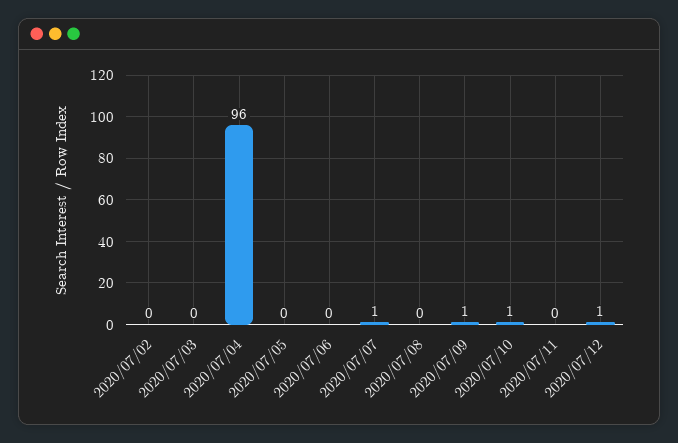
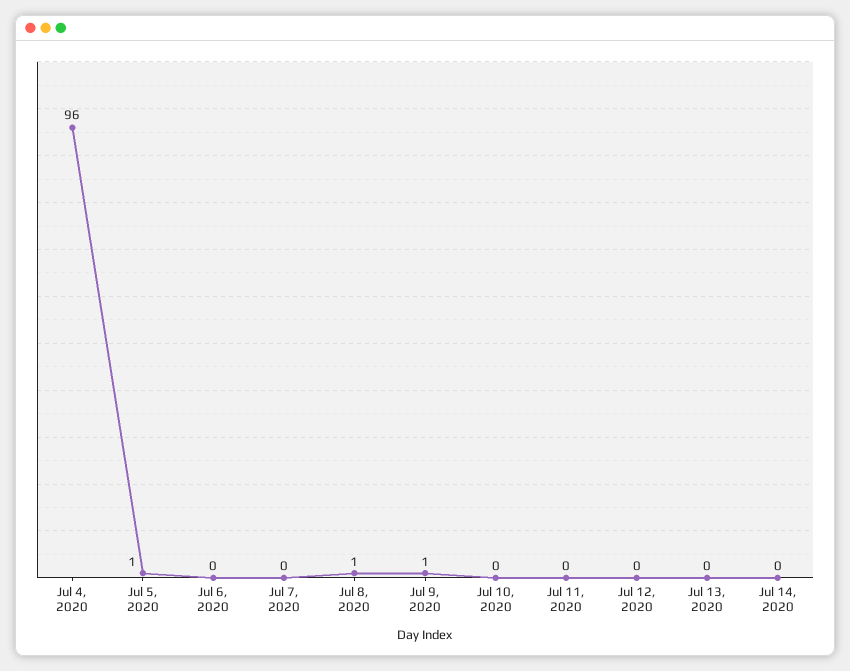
2020/07/02: 0 -> none
2020/07/03: 0 -> none
2020/07/05: 0 -> 1
2020/07/07: 1 -> 0
2020/07/08: 0 -> 1
2020/07/10: 1 -> 0
2020/07/12: 1 -> 0
Jul 13, 2020: none -> 0
Jul 14, 2020: none -> 0

